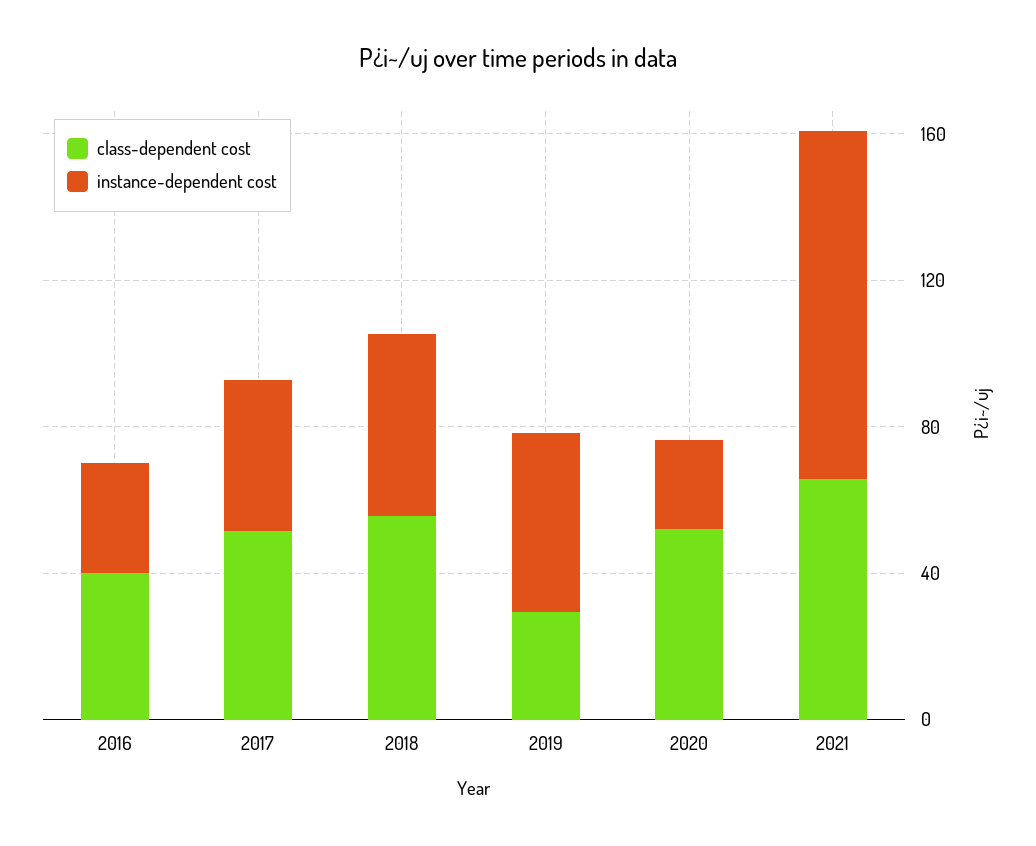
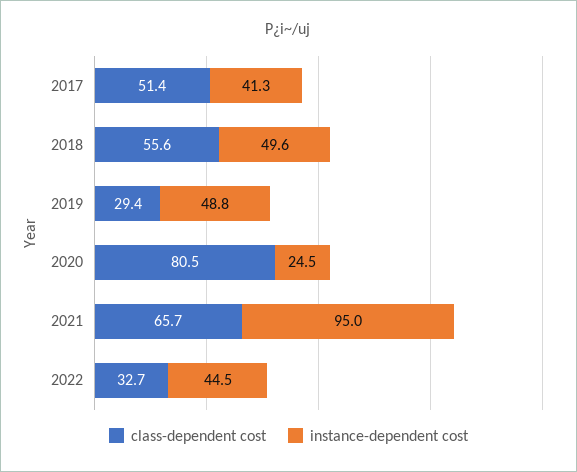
class-dependent cost, 2016: 40 -> none
instance-dependent cost, 2016: 30 -> none
class-dependent cost, 2020: 50 -> 80.5
class-dependent cost, 2022: none -> 32.7
instance-dependent cost, 2022: none -> 44.5

